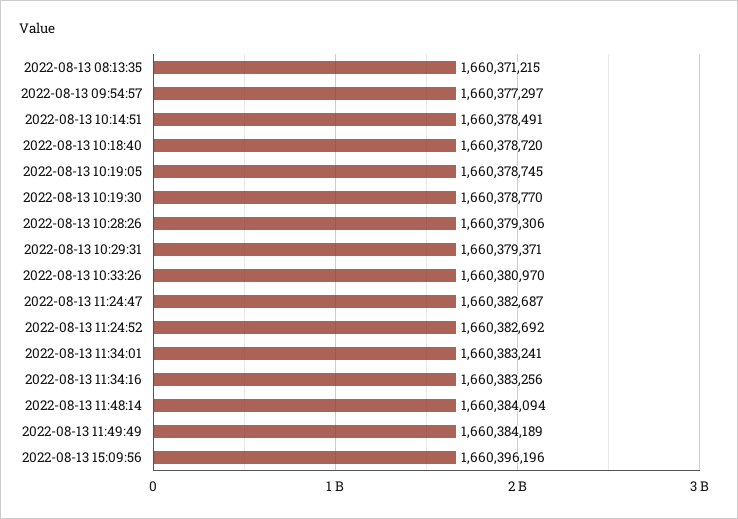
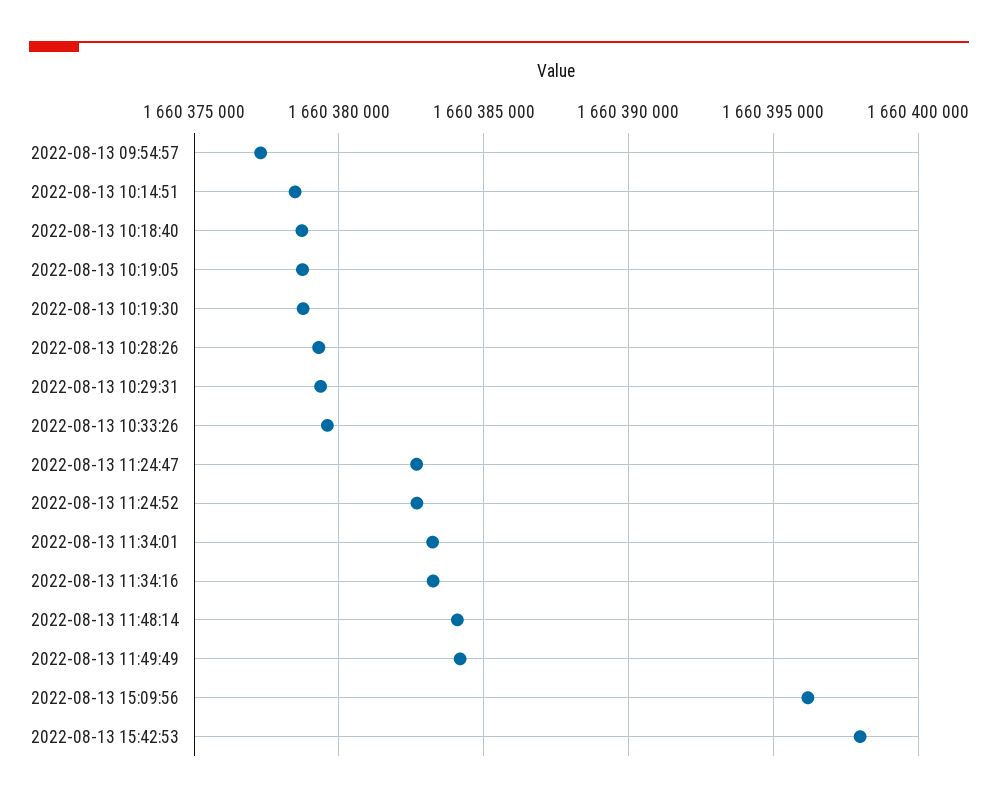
2022-08-13 08:13:35: 1660371215 -> none
2022-08-13 10:33:26: 1660380970 -> 1660379500
2022-08-13 15:42:53: none -> 1660398000

